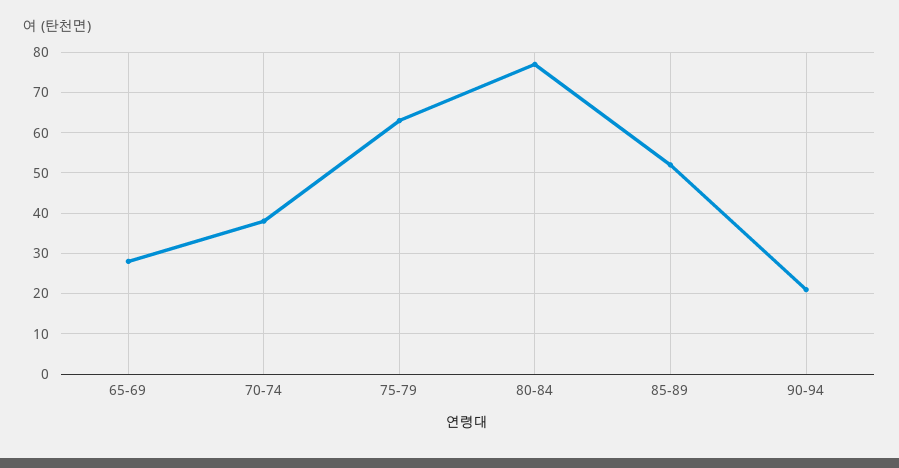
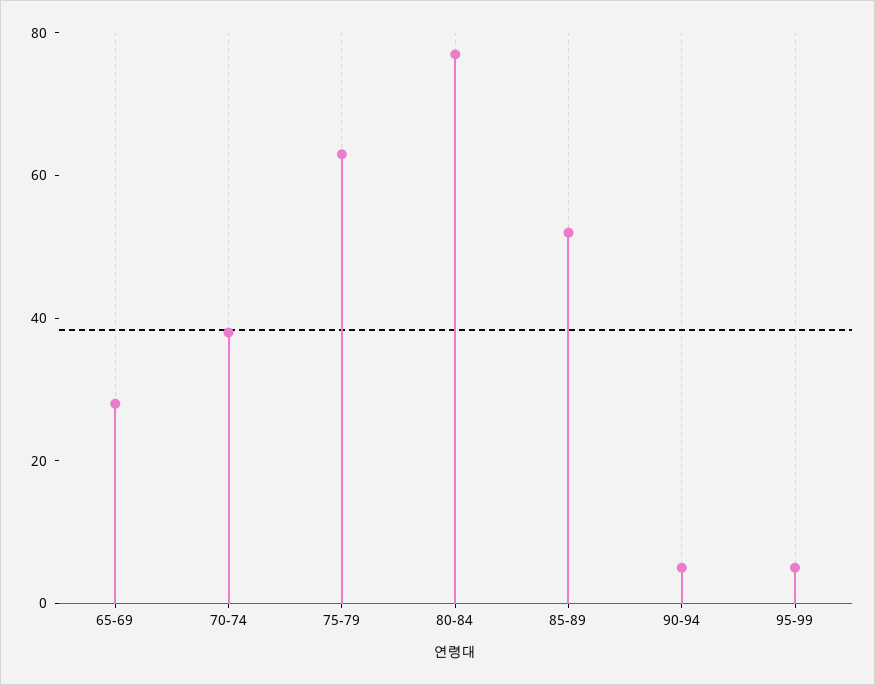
90-94: 20 -> 5
95-99: none -> 5

